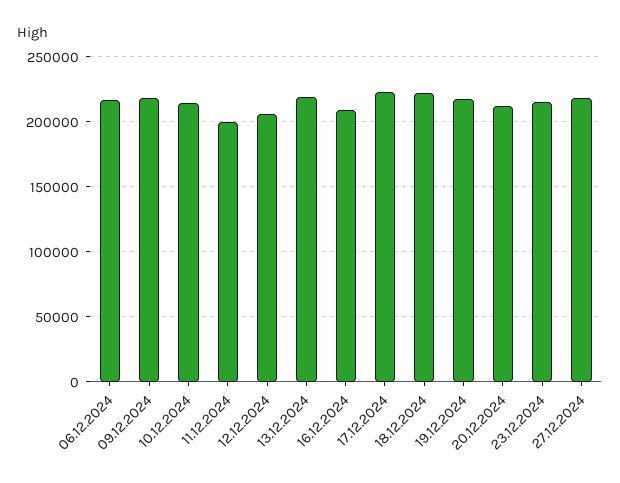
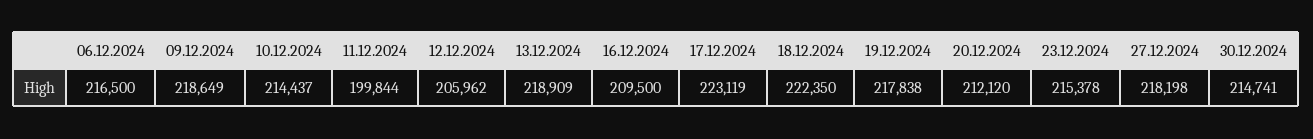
30.12.2024: none -> 214741

